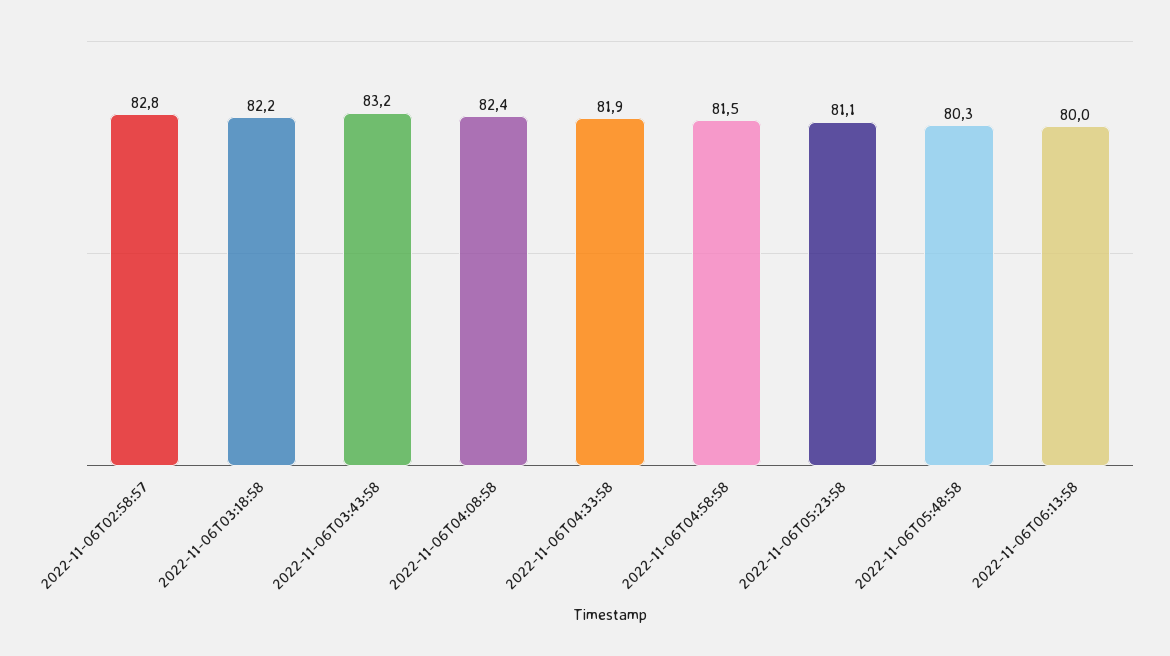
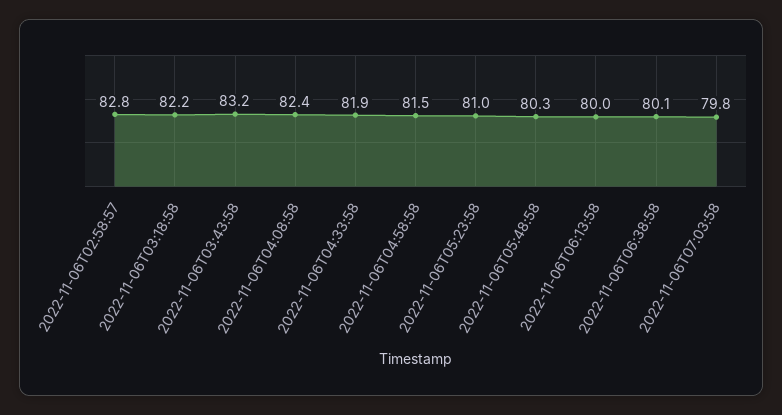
2022-11-06T05:23:58: 81.1 -> 81
2022-11-06T06:38:58: none -> 80.1
2022-11-06T07:03:58: none -> 79.8

